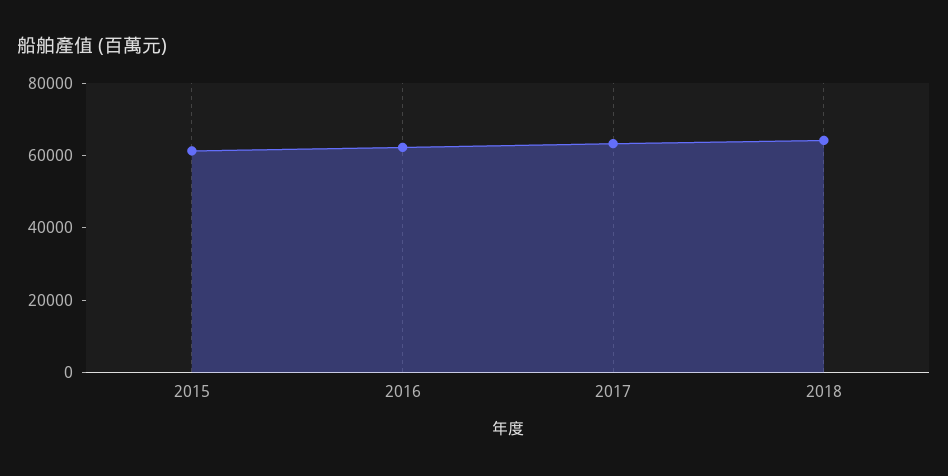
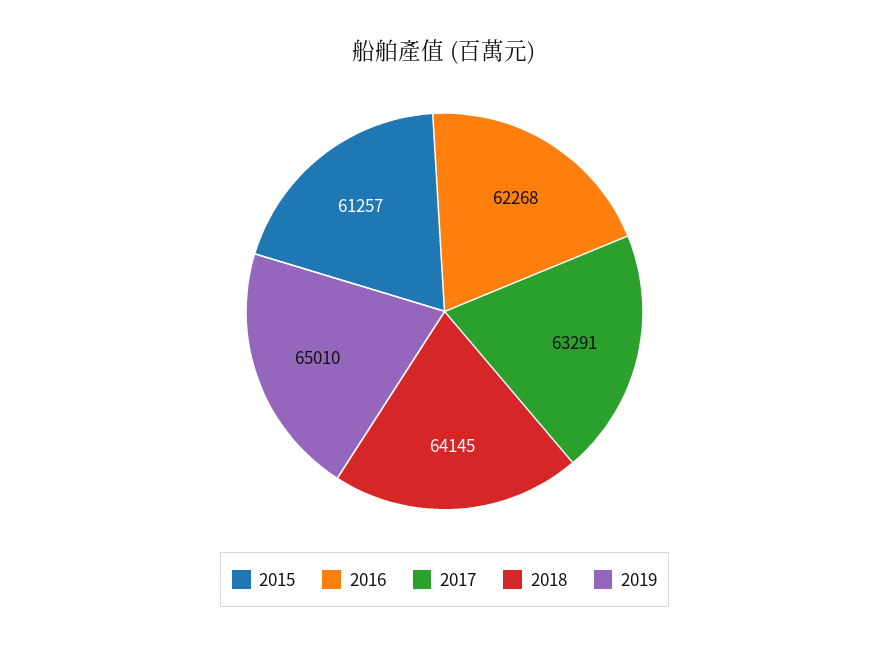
2019: none -> 65010

